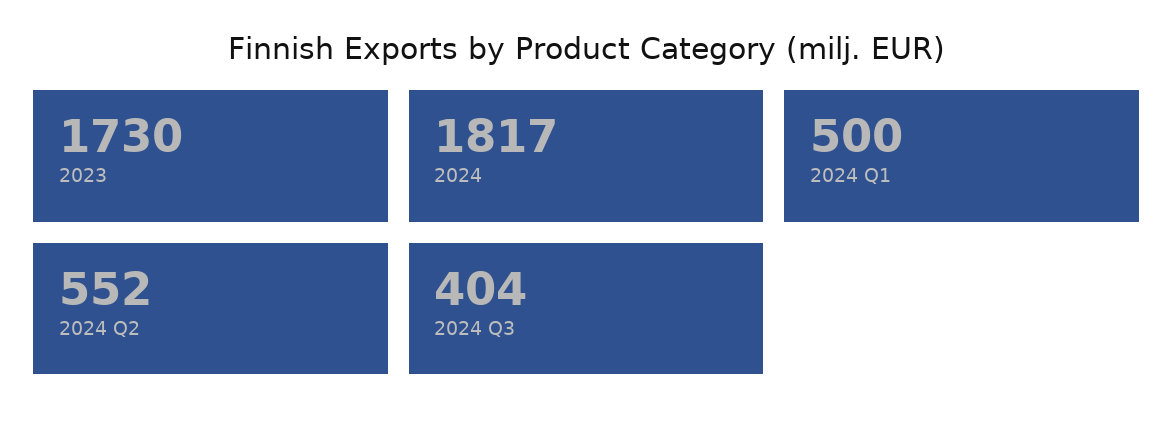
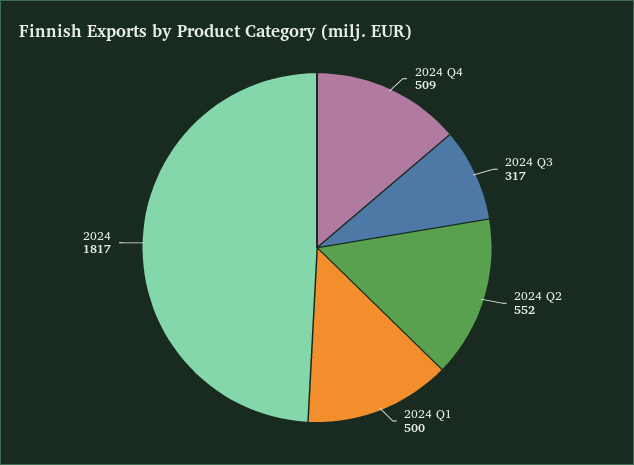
2023: 1730 -> none
2024 Q3: 404 -> 317
2024 Q4: none -> 509

